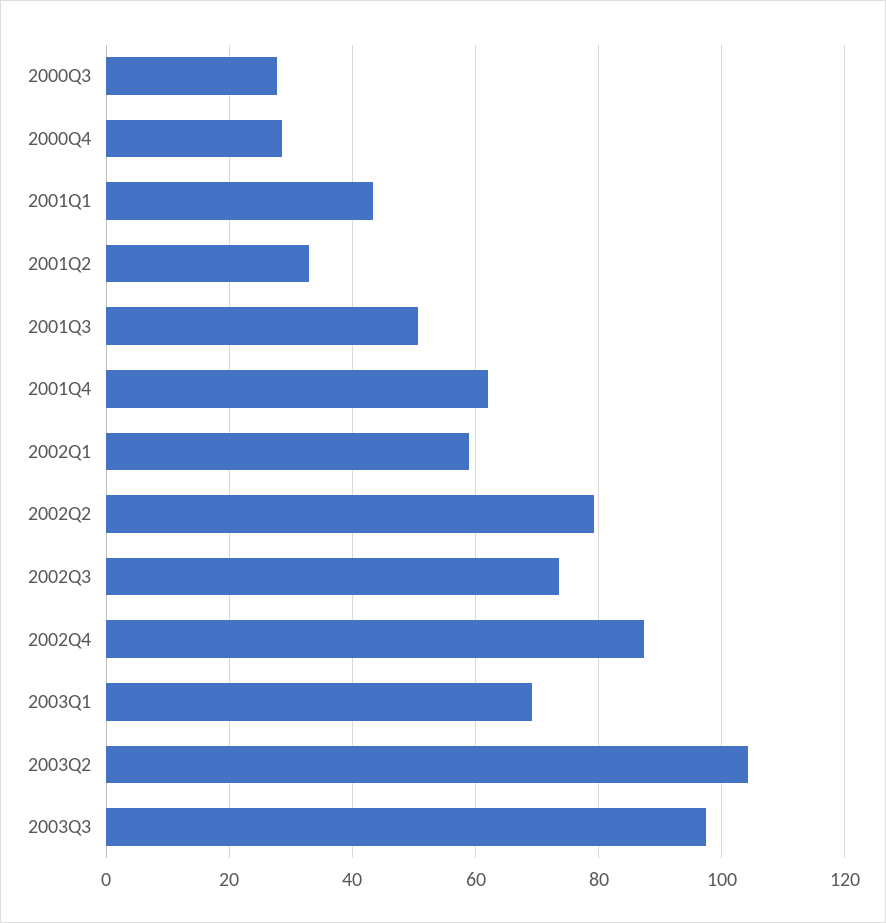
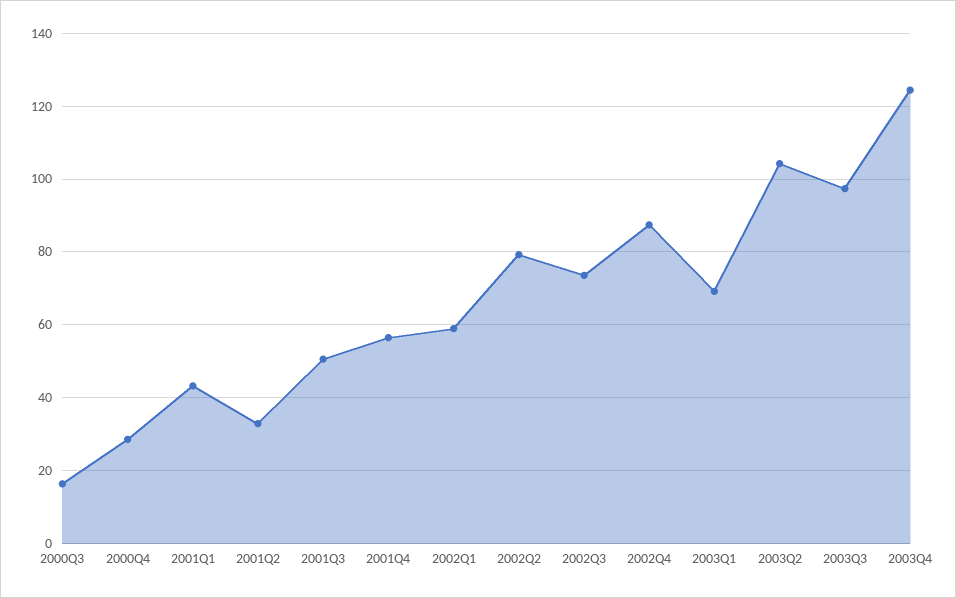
2000Q3: 28 -> 16
2001Q4: 62 -> 56
2003Q4: none -> 124

